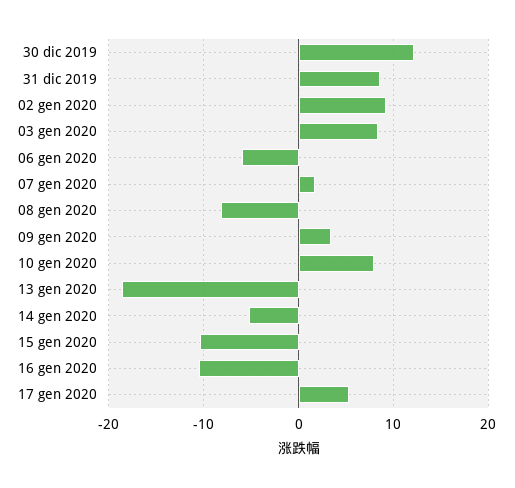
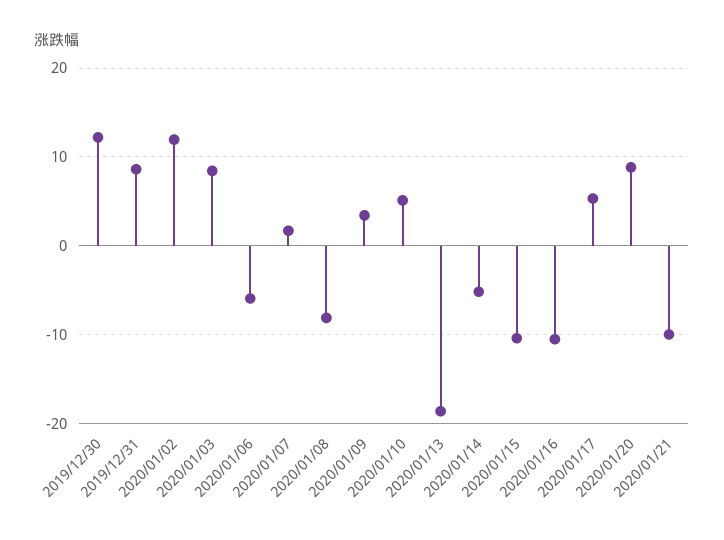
02 gen 2020: 9 -> 12
10 gen 2020: 8 -> 5
2020/01/20: none -> 9
2020/01/21: none -> -10

